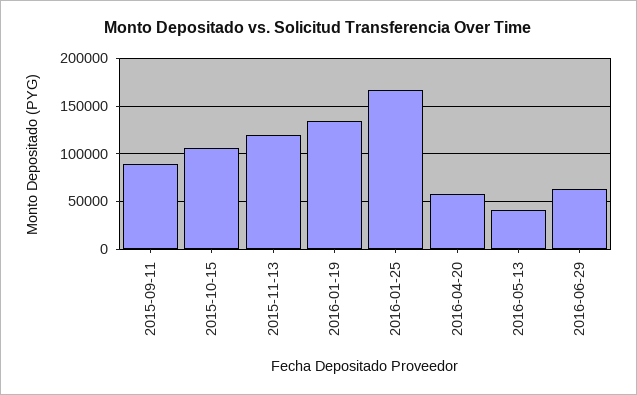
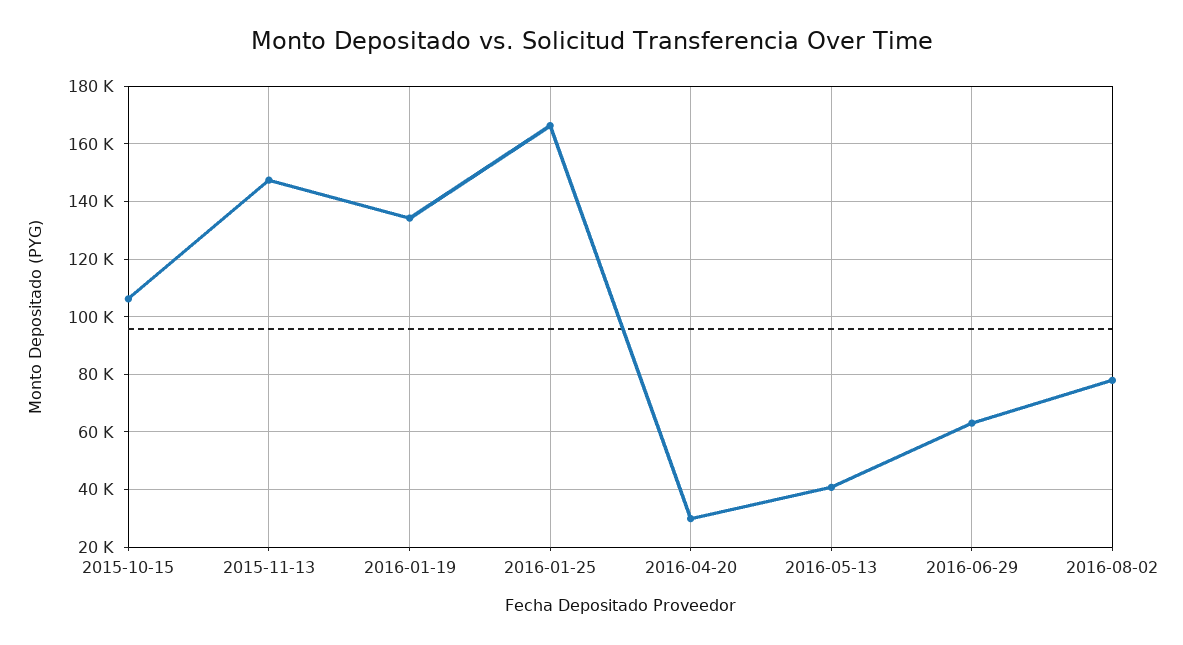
2015-09-11: 90000 -> none
2015-11-13: 120000 -> 147500
2016-04-20: 60000 -> 30000
2016-08-02: none -> 77500

